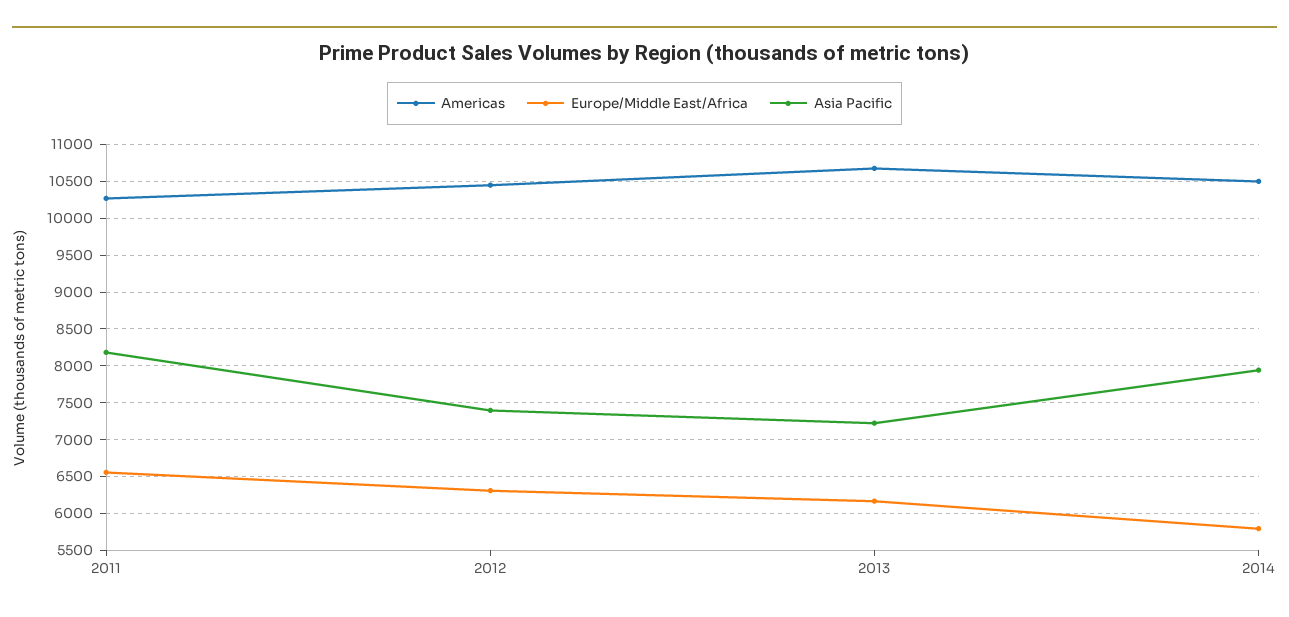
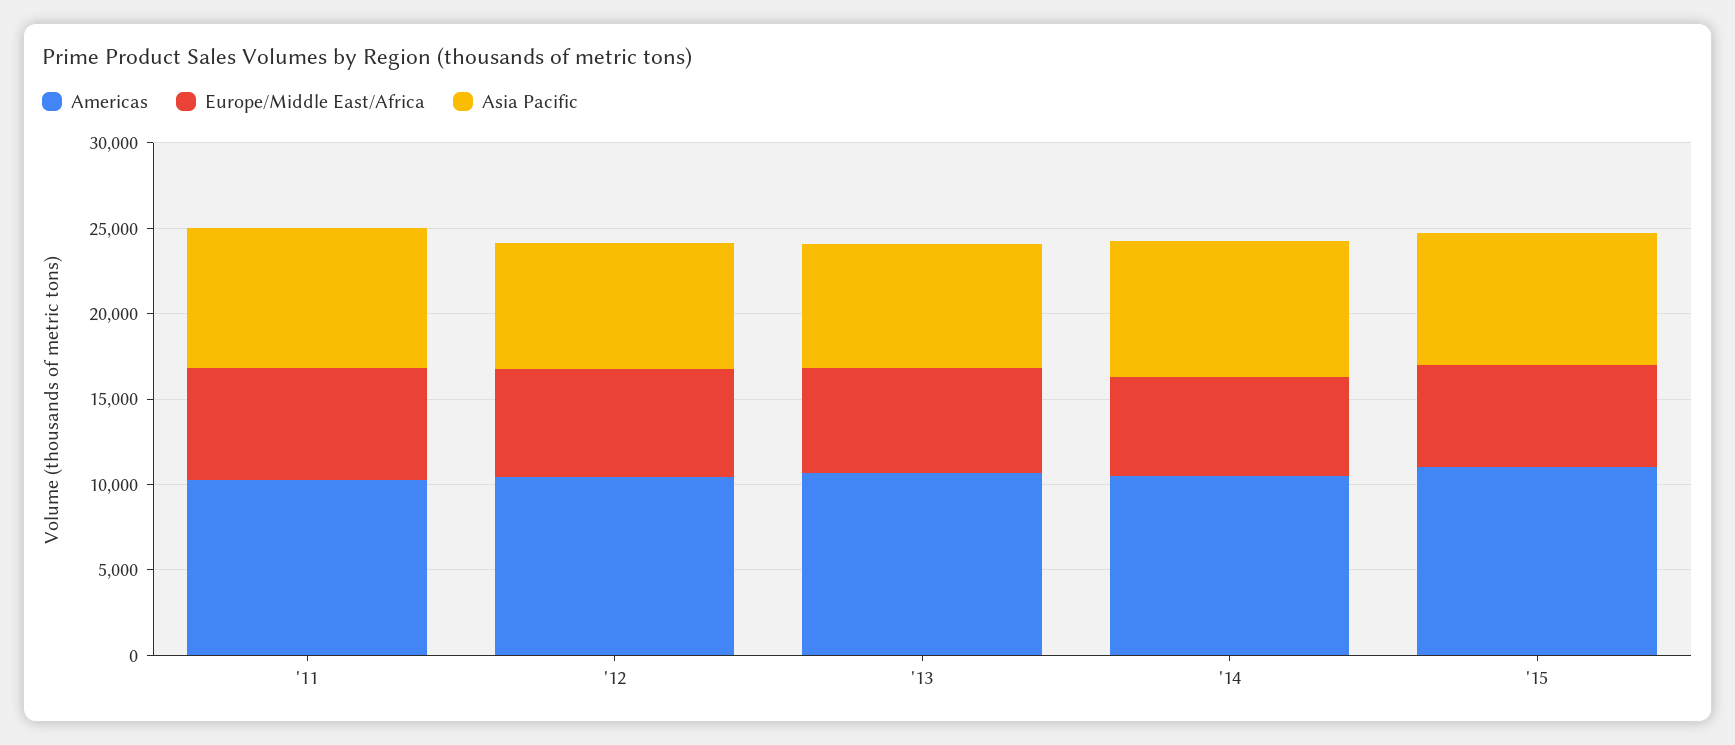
Americas, '15: none -> 11000
Europe/Middle East/Africa, '15: none -> 6000
Asia Pacific, '15: none -> 8000

